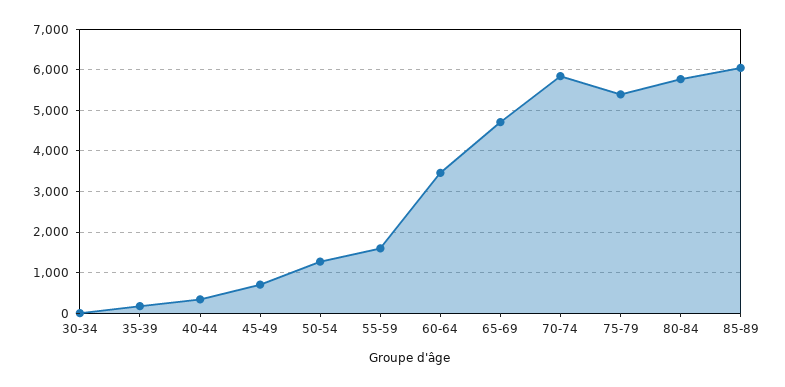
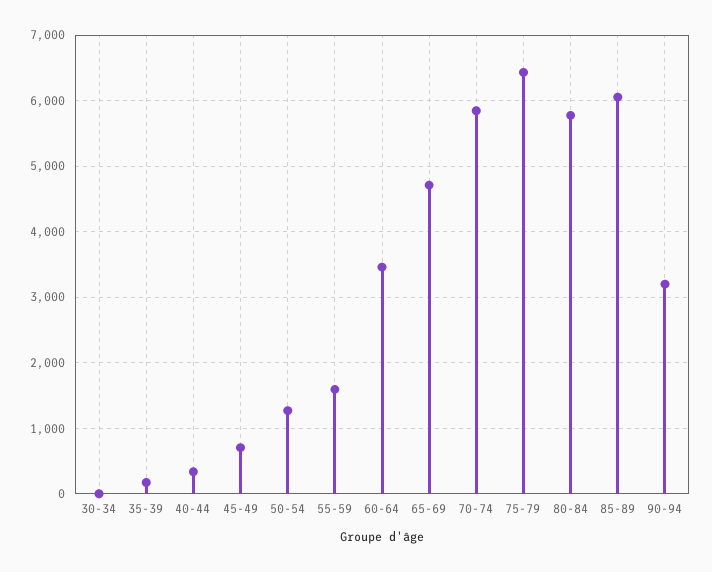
75-79: 5400 -> 6400
90-94: none -> 3200

